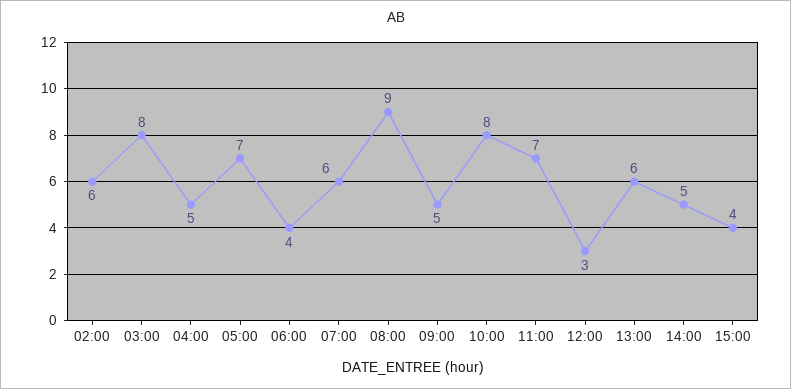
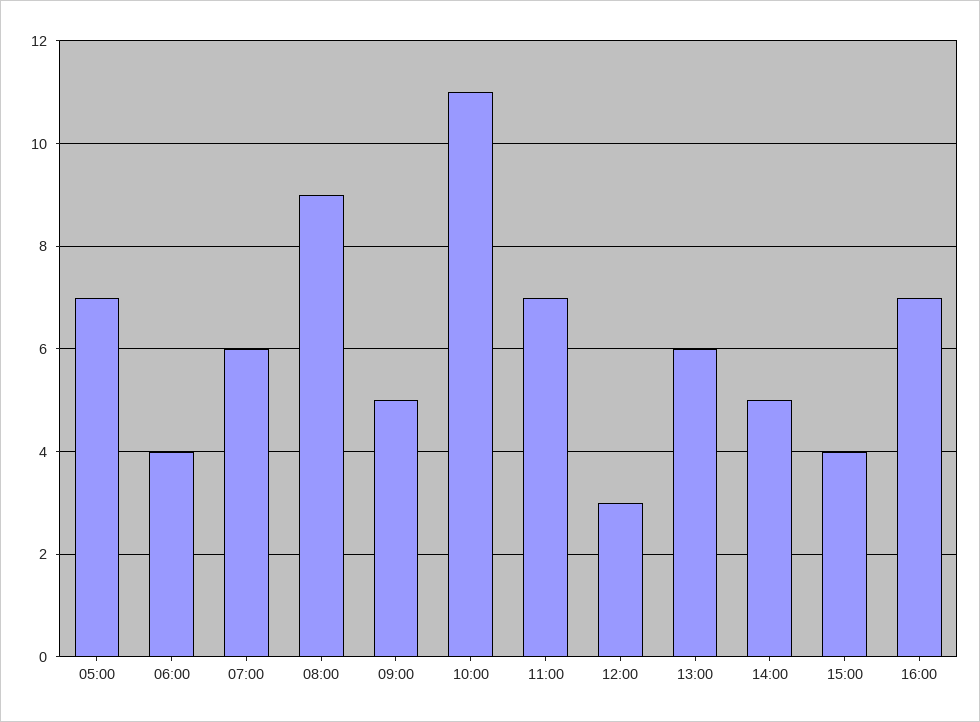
02:00: 6 -> none
03:00: 8 -> none
04:00: 5 -> none
10:00: 8 -> 11
16:00: none -> 7

